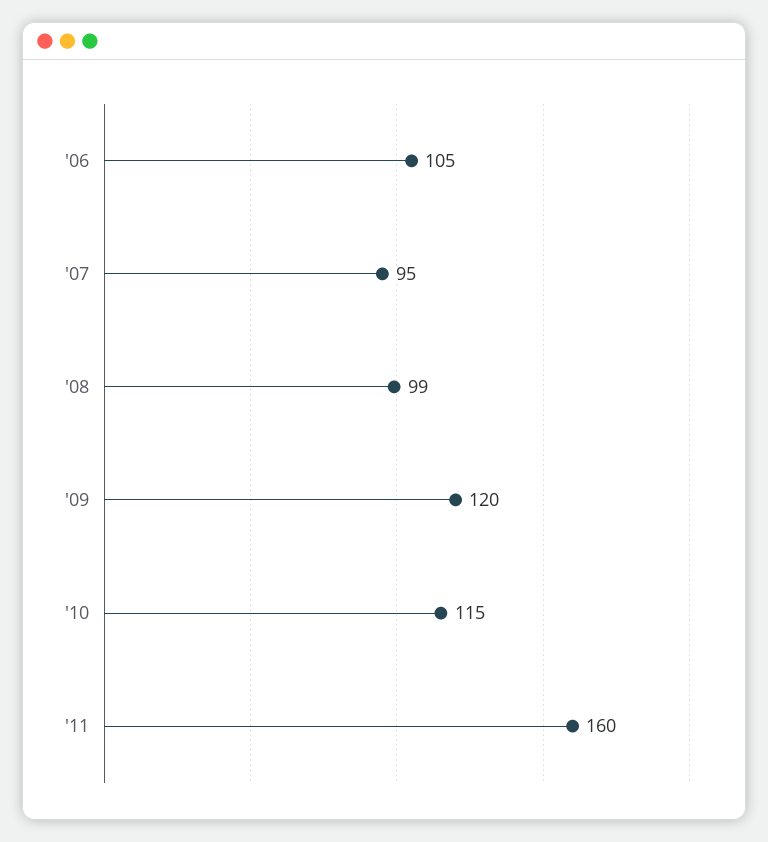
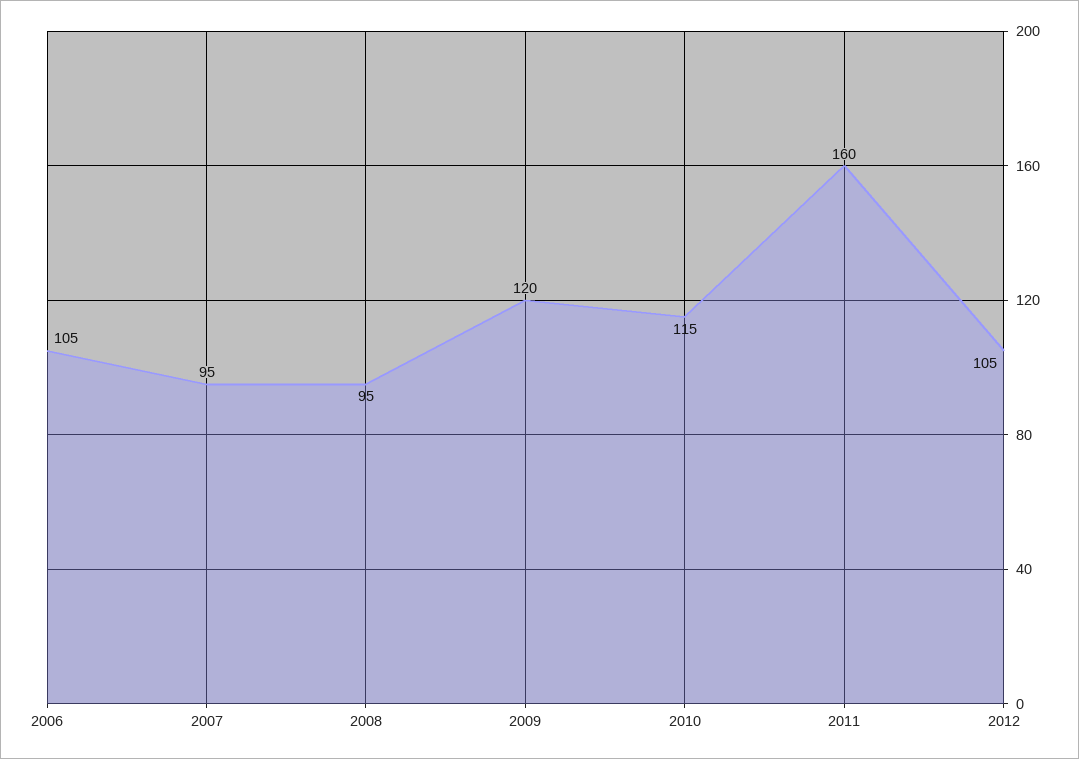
'08: 99 -> 95
2012: none -> 105

